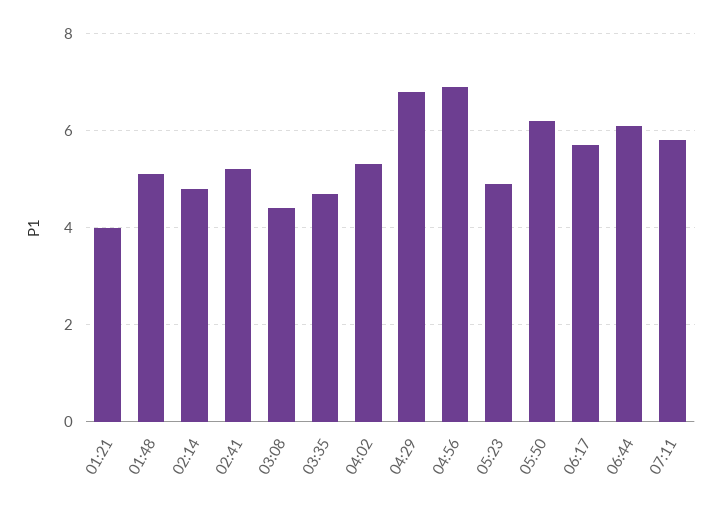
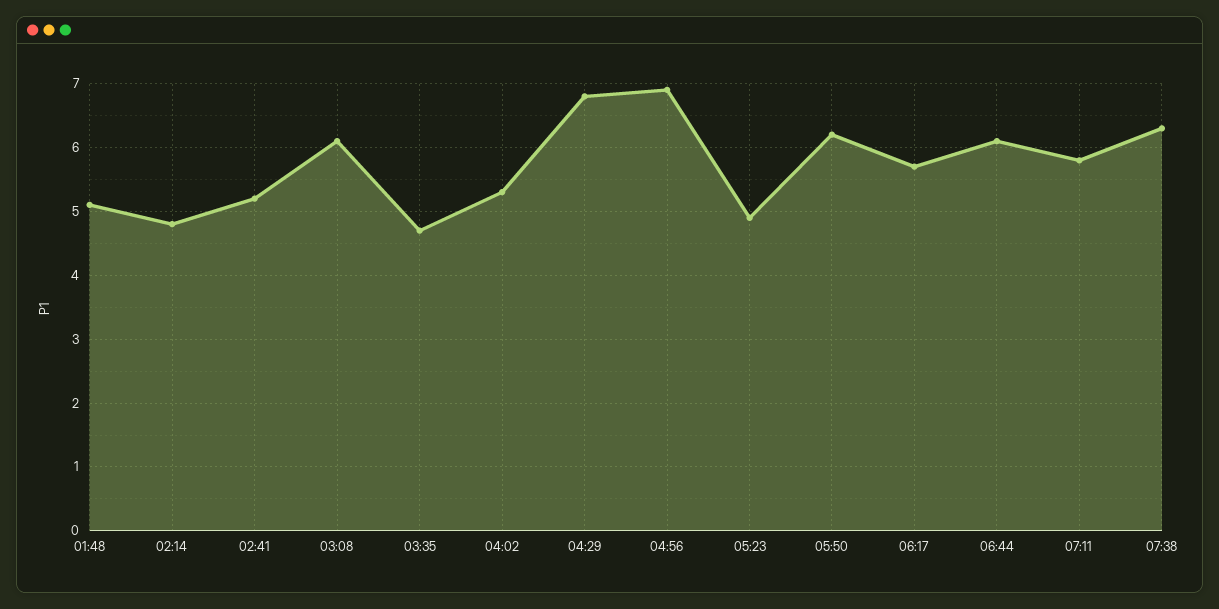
01:21: 4 -> none
03:08: 4.5 -> 6.1
07:38: none -> 6.3

